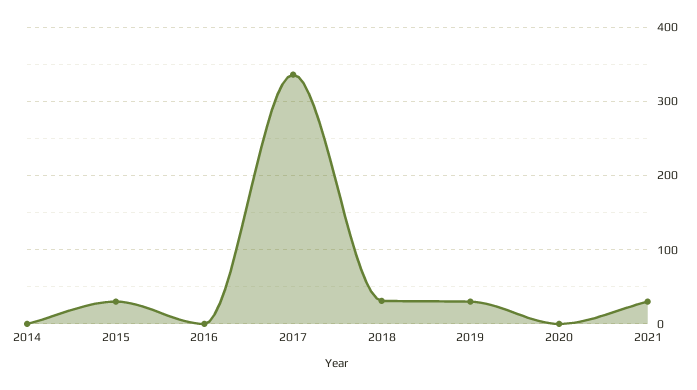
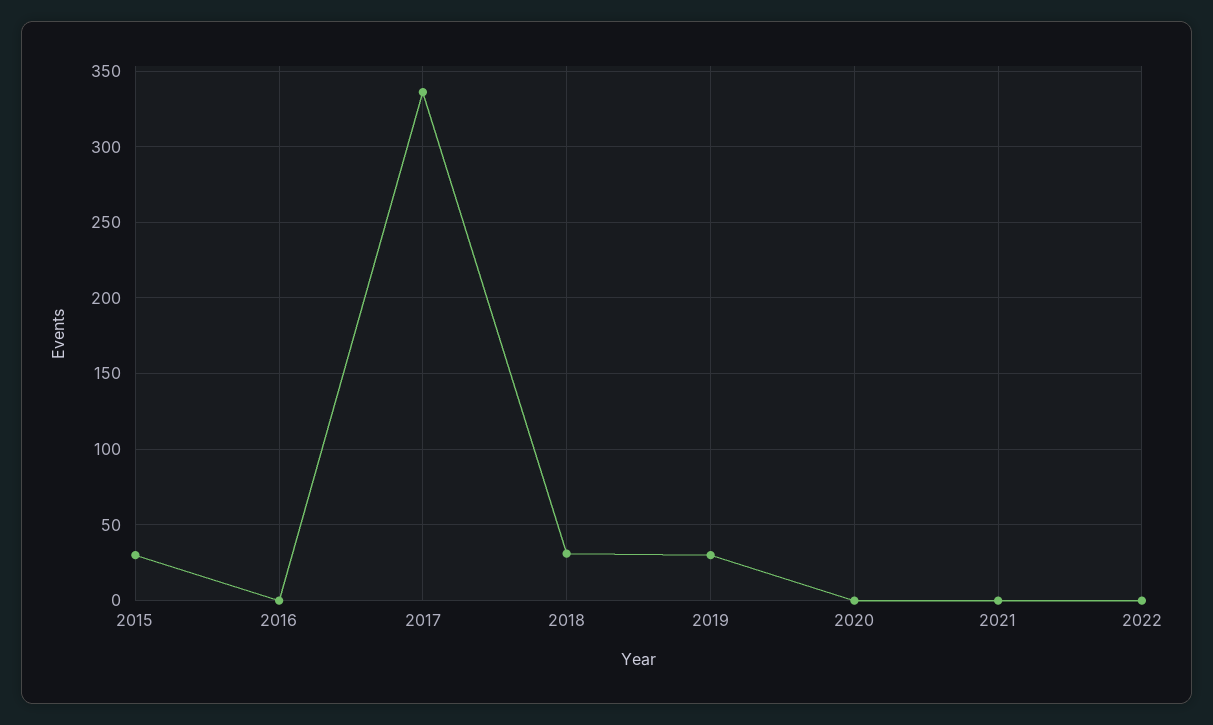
2014: 0 -> none
2021: 30 -> 0
2022: none -> 0

